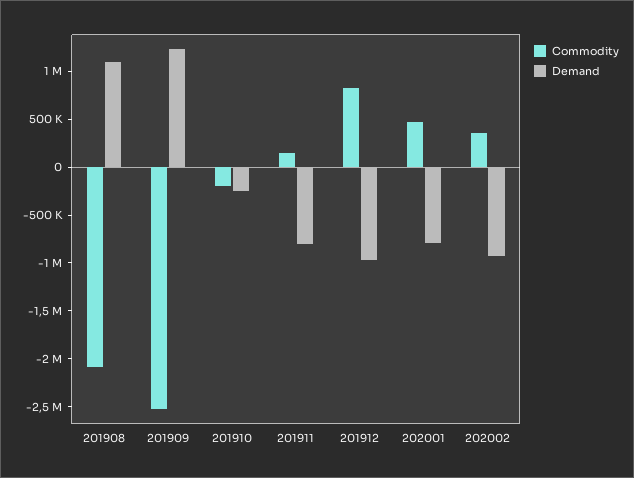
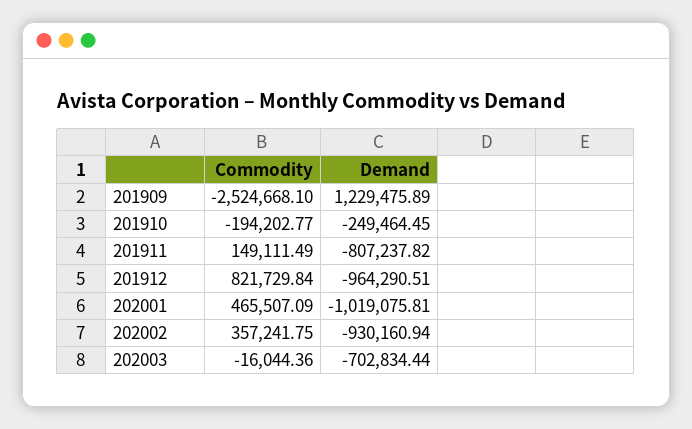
Commodity, 201908: -2100000 -> none
Demand, 201908: 1100000 -> none
Demand, 202001: -800000 -> -1019075.81
Commodity, 202003: none -> -16044.36
Demand, 202003: none -> -702834.44

